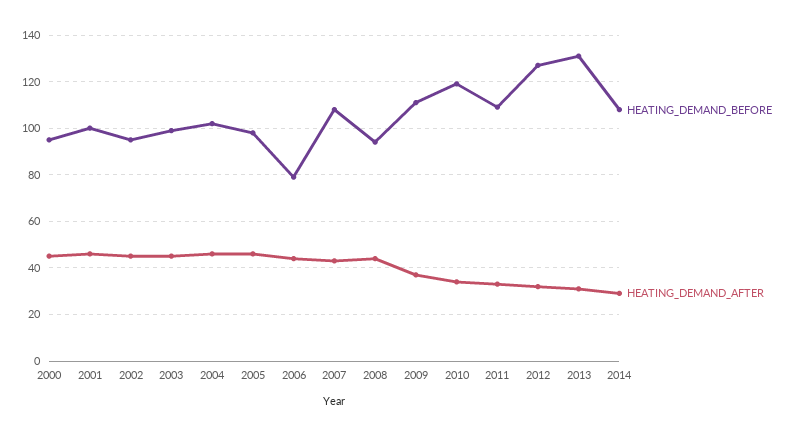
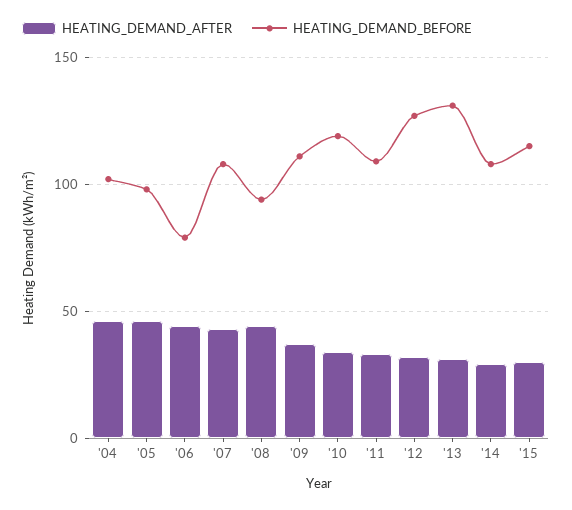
HEATING_DEMAND_BEFORE, 2000: 95 -> none
HEATING_DEMAND_AFTER, 2000: 45 -> none
HEATING_DEMAND_BEFORE, 2001: 100 -> none
HEATING_DEMAND_AFTER, 2001: 45 -> none
HEATING_DEMAND_BEFORE, 2002: 95 -> none
HEATING_DEMAND_AFTER, 2002: 45 -> none
HEATING_DEMAND_BEFORE, 2003: 100 -> none
HEATING_DEMAND_AFTER, 2003: 45 -> none
HEATING_DEMAND_AFTER, '15: none -> 30
HEATING_DEMAND_BEFORE, '15: none -> 115

